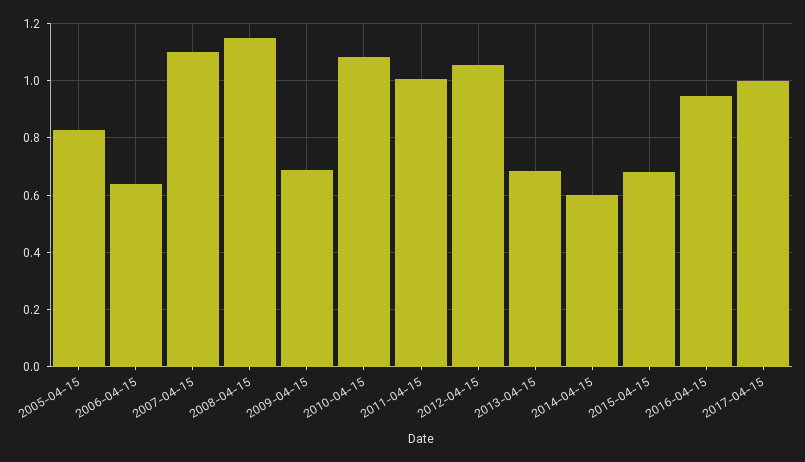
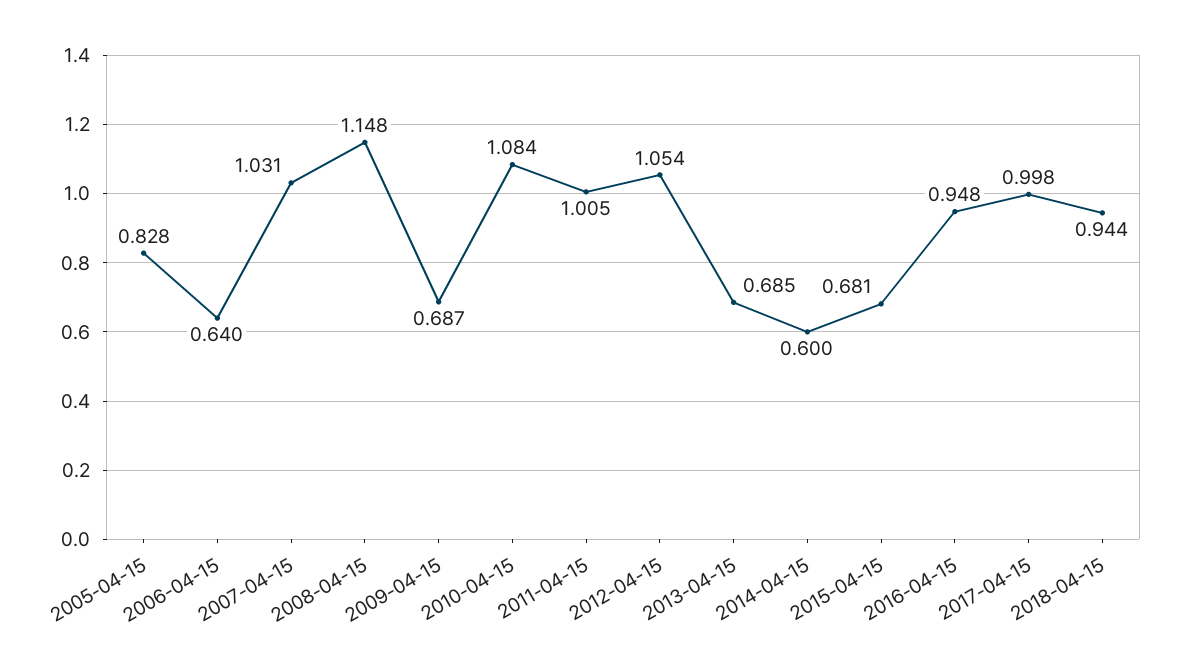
2007-04-15: 1.1 -> 1.031
2018-04-15: none -> 0.944

